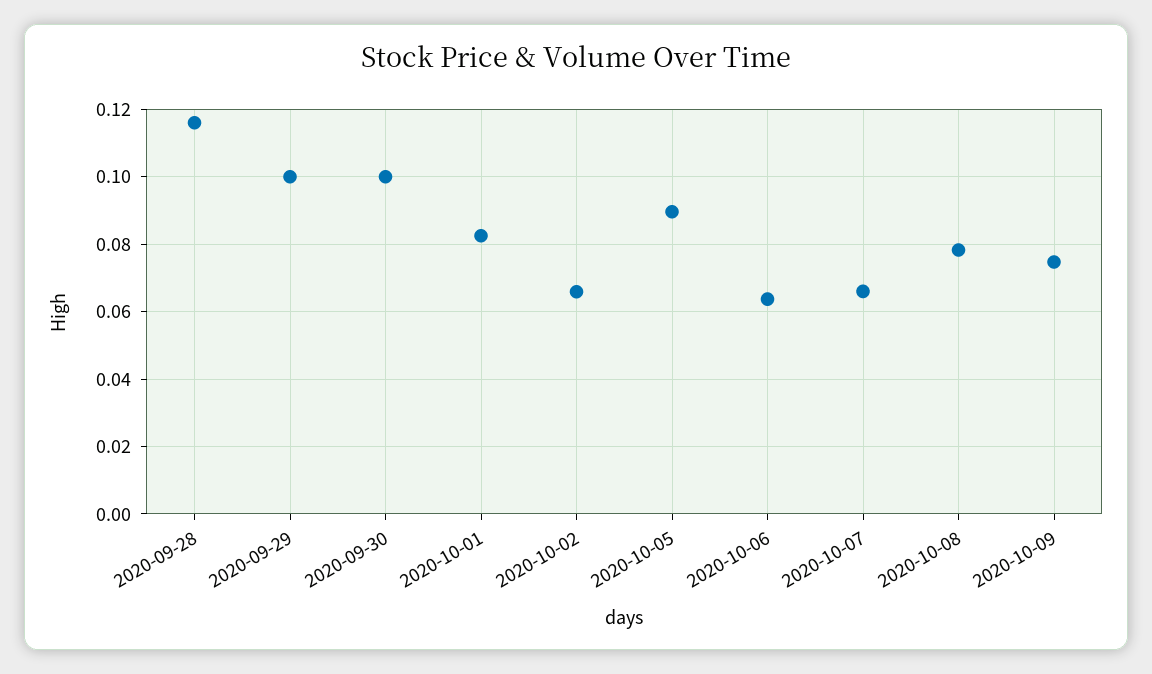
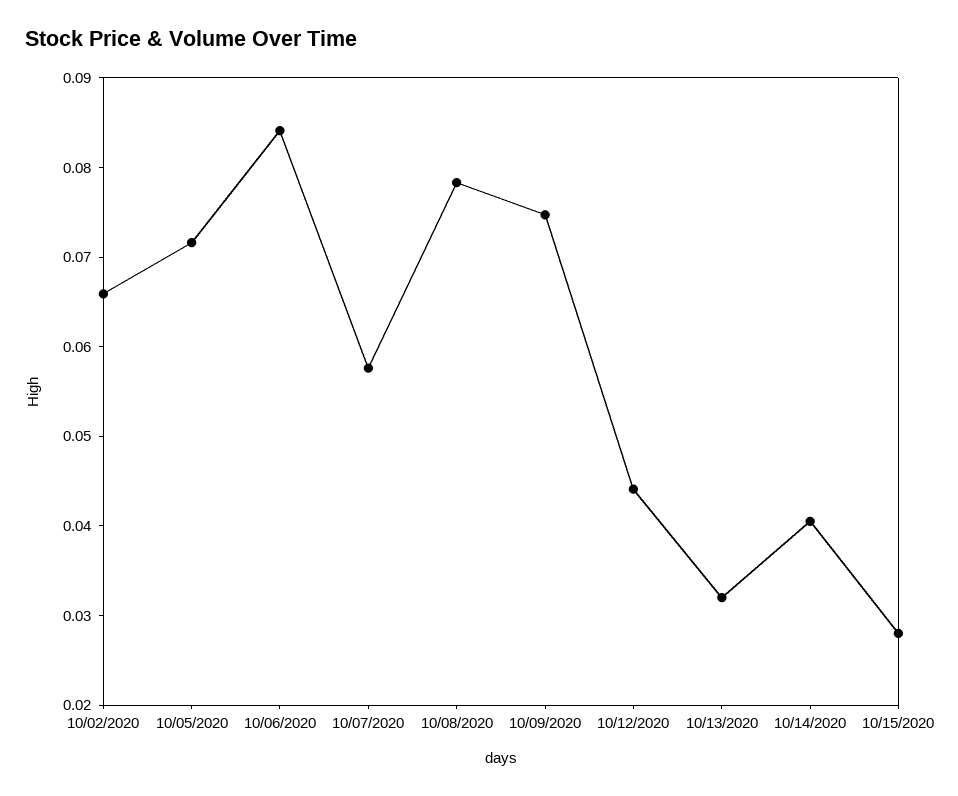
2020-09-28: 0.116 -> none
2020-09-29: 0.1 -> none
2020-09-30: 0.1 -> none
2020-10-01: 0.082 -> none
2020-10-05: 0.09 -> 0.072
2020-10-06: 0.064 -> 0.084
2020-10-07: 0.066 -> 0.058
10/12/2020: none -> 0.044
10/13/2020: none -> 0.032
10/14/2020: none -> 0.04
10/15/2020: none -> 0.028

